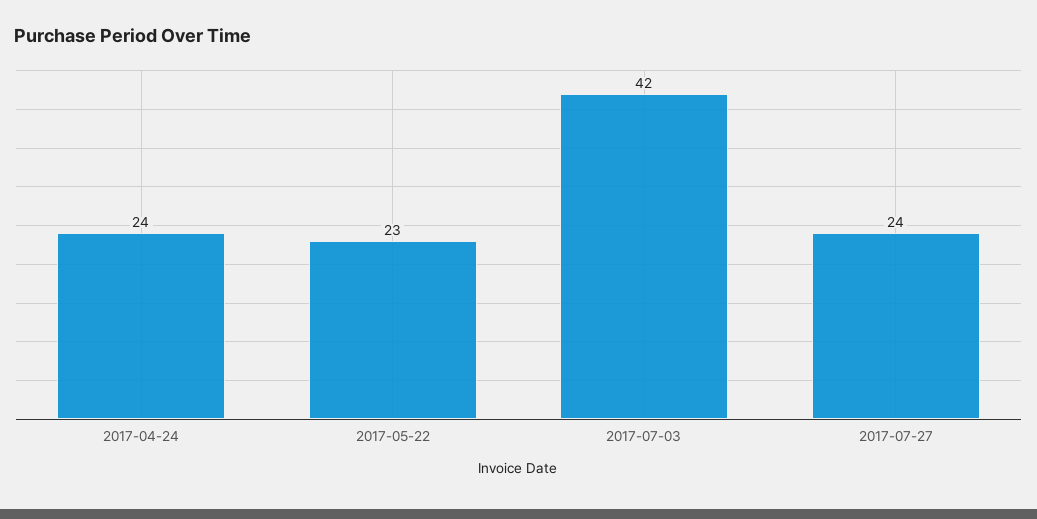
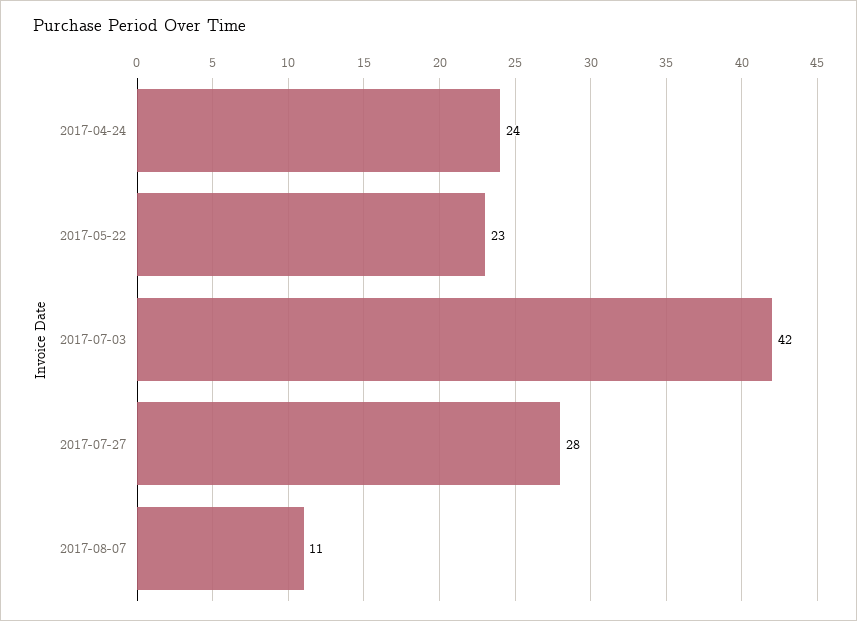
2017-07-27: 24 -> 28
2017-08-07: none -> 11

